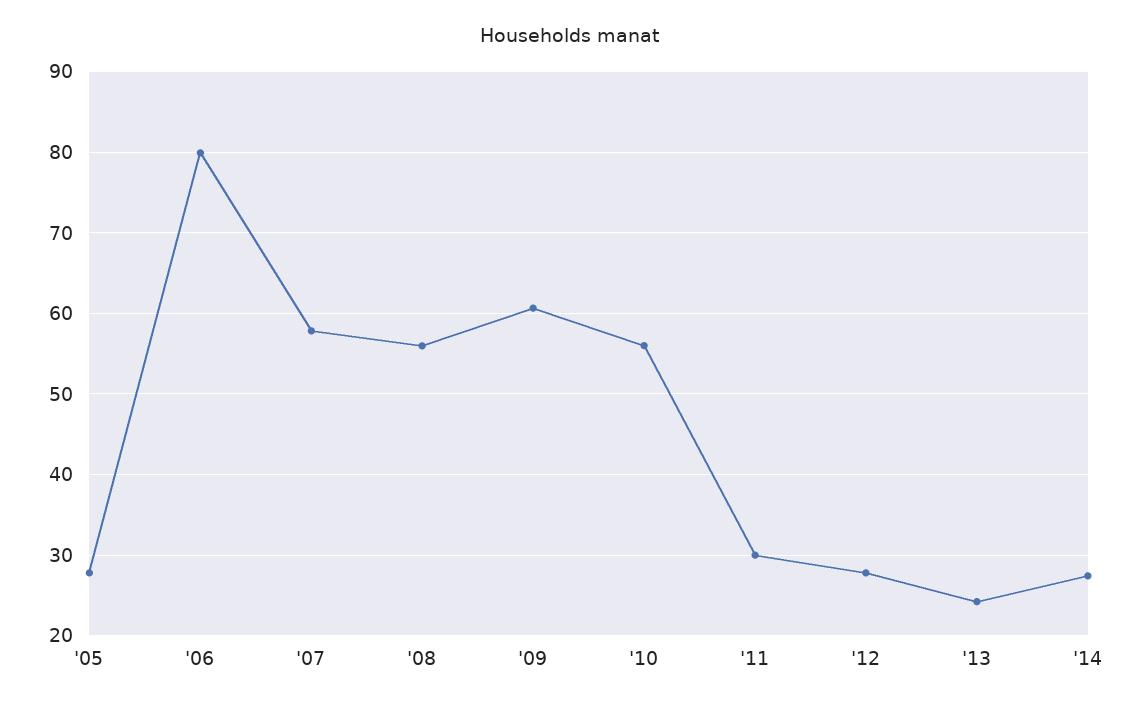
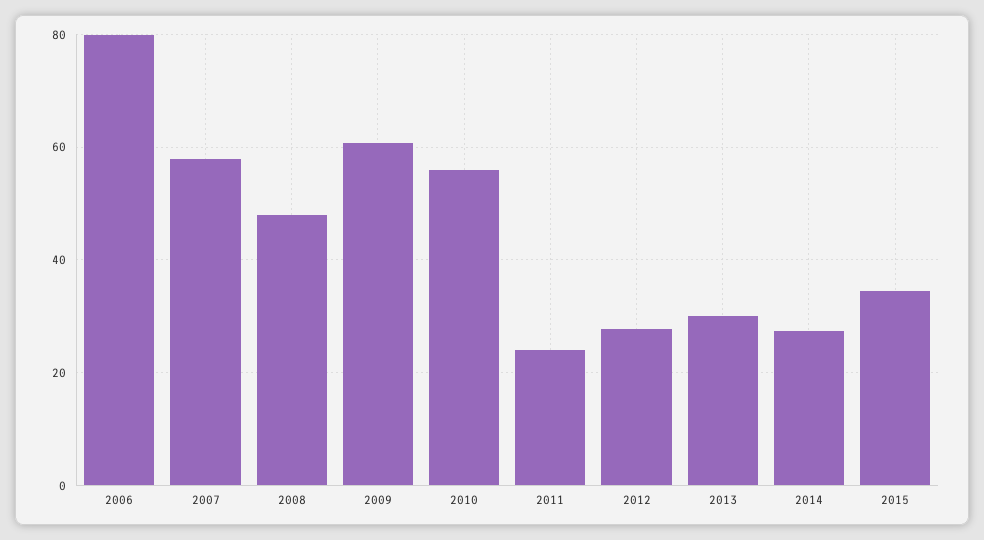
'05: 28 -> none
'08: 56 -> 48
'11: 30 -> 24
'13: 24 -> 30
2015: none -> 34

